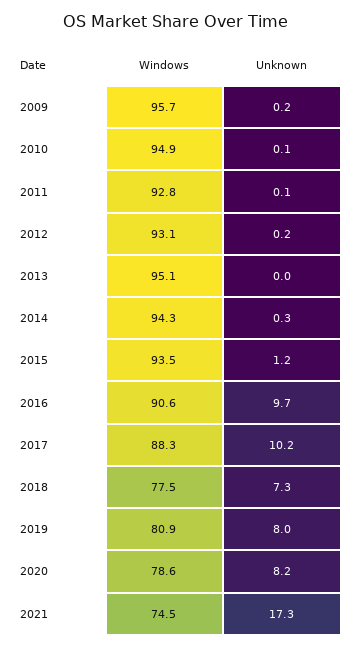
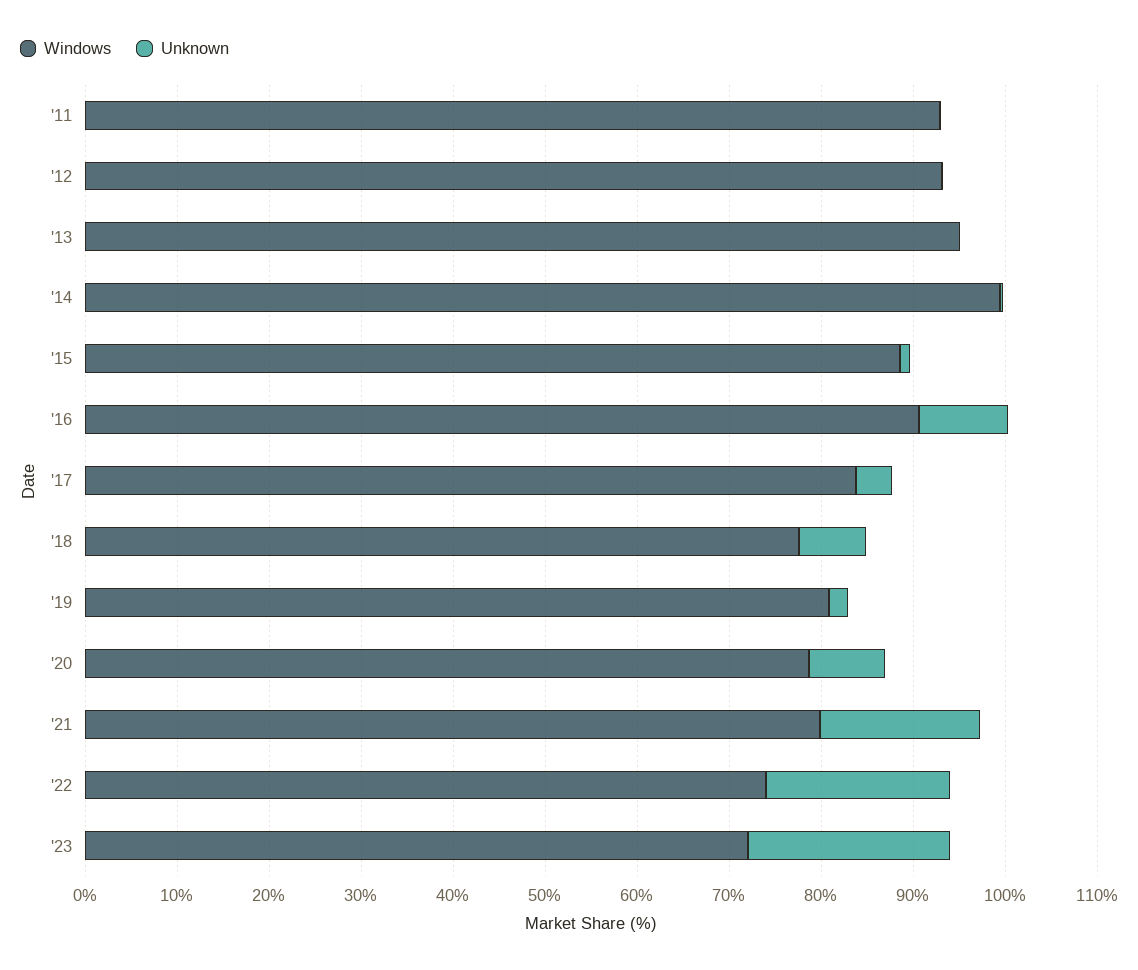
Windows, 2009: 95.7 -> none
Unknown, 2009: 0.2 -> none
Windows, 2010: 94.9 -> none
Unknown, 2010: 0.1 -> none
Windows, 2014: 94.3 -> 100
Windows, 2015: 93.5 -> 88
Windows, 2017: 88.3 -> 84
Unknown, 2017: 10.2 -> 4
Unknown, 2019: 8 -> 2
Windows, 2021: 74.5 -> 80
Windows, '22: none -> 74
Unknown, '22: none -> 20
Windows, '23: none -> 72
Unknown, '23: none -> 22

